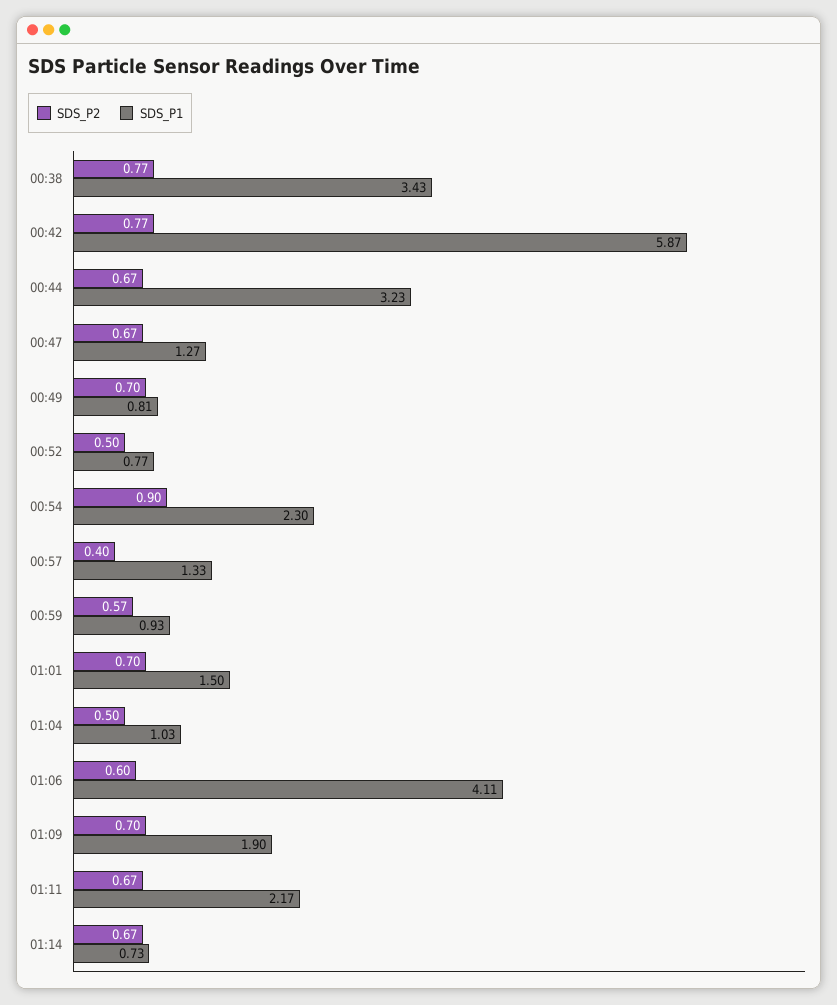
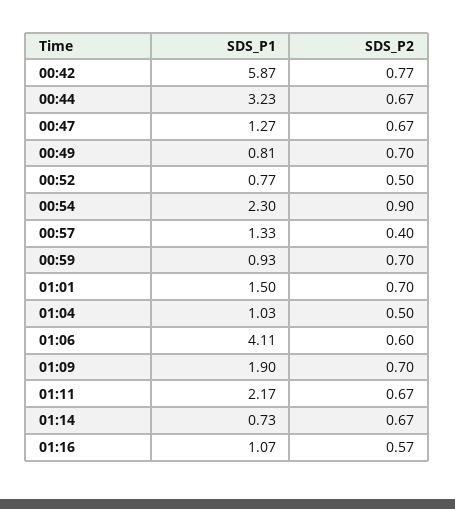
SDS_P2, 00:38: 0.77 -> none
SDS_P1, 00:38: 3.43 -> none
SDS_P2, 00:59: 0.57 -> 0.7
SDS_P1, 01:16: none -> 1.07
SDS_P2, 01:16: none -> 0.57

